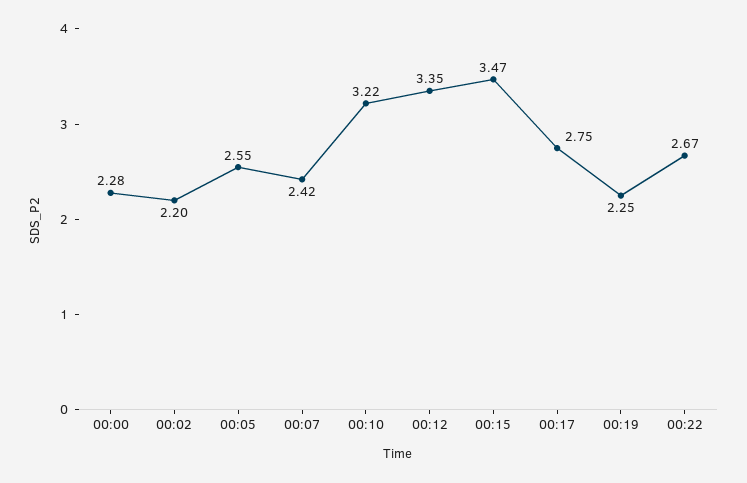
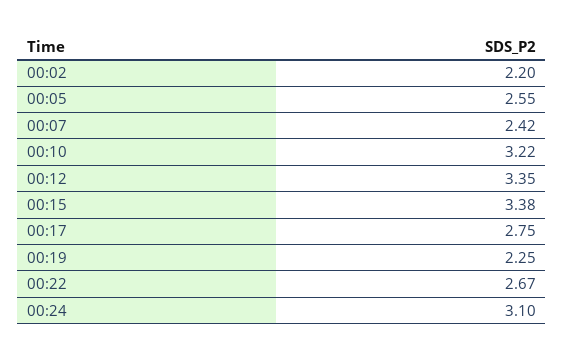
00:00: 2.28 -> none
00:15: 3.47 -> 3.38
00:24: none -> 3.1

